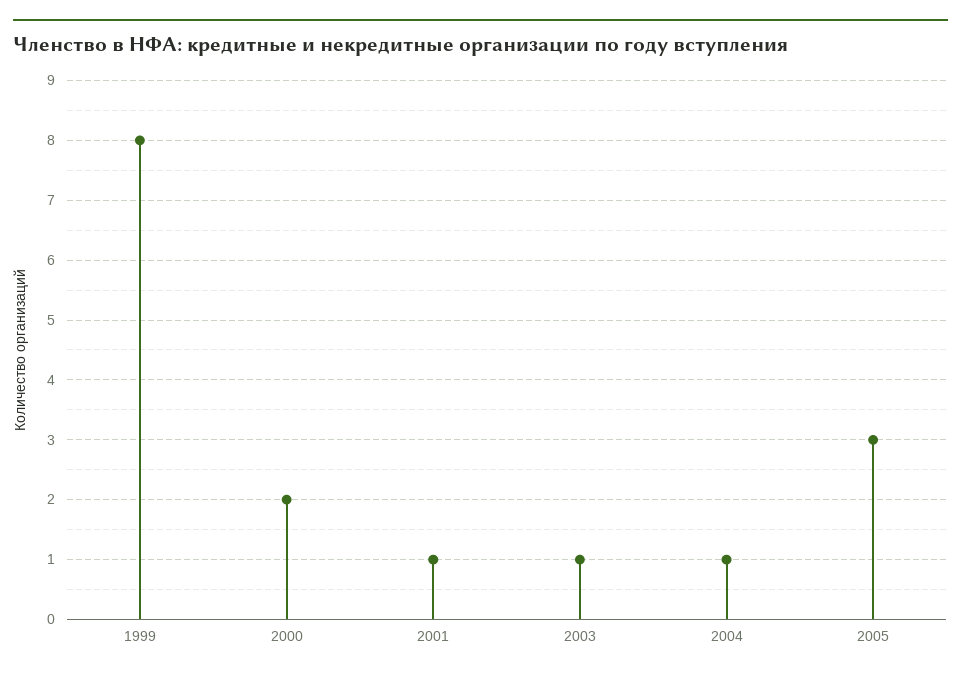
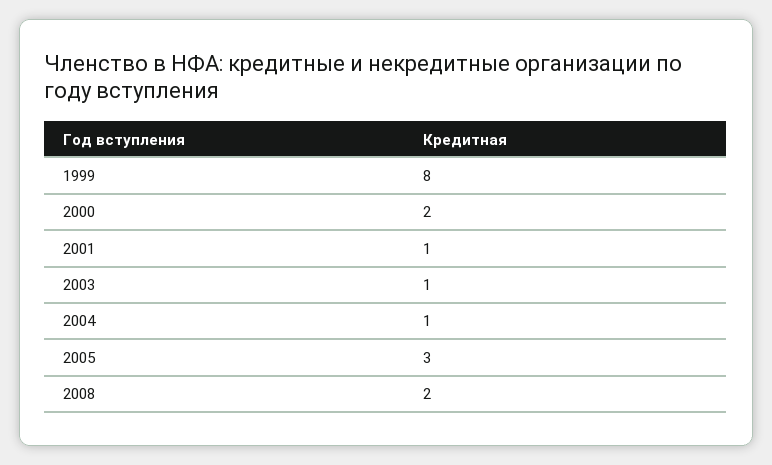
2008: none -> 2

